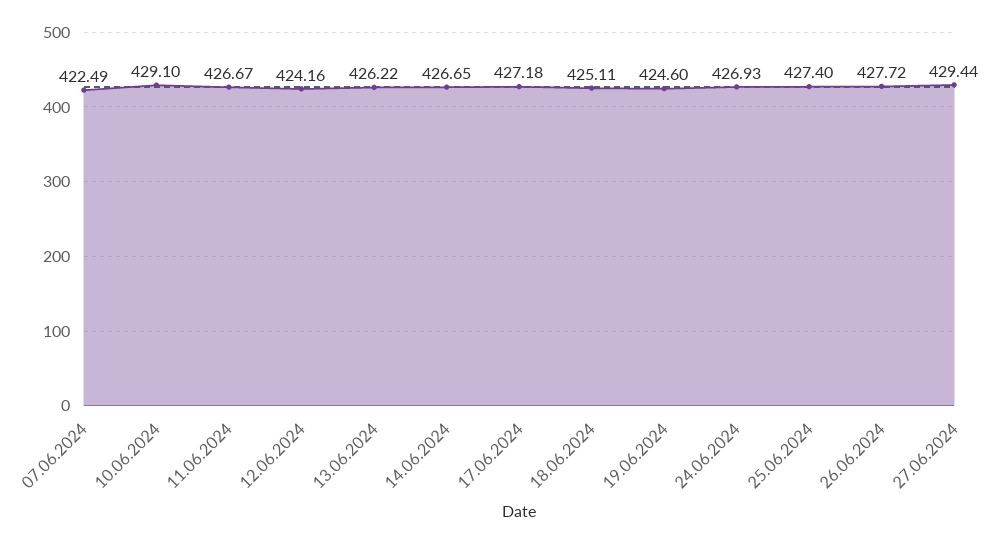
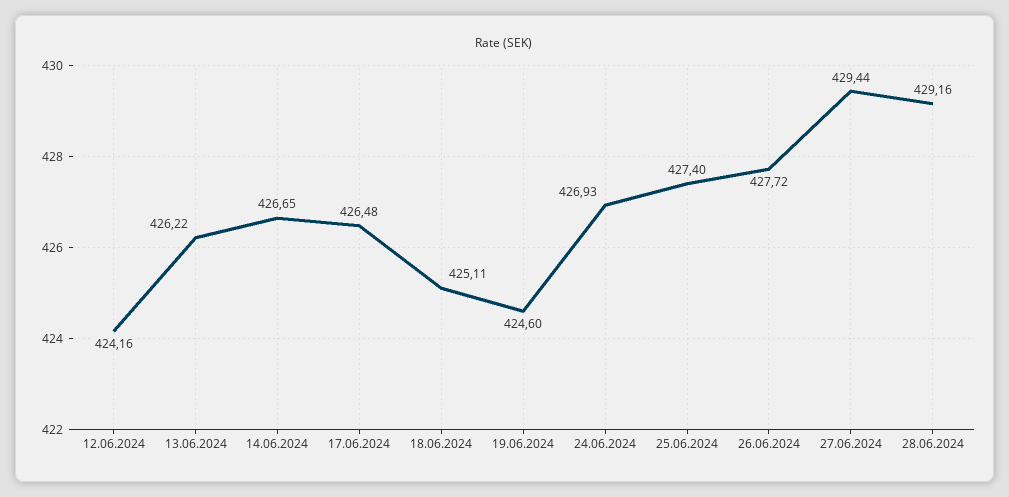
07.06.2024: 422.49 -> none
10.06.2024: 429.1 -> none
11.06.2024: 426.67 -> none
17.06.2024: 427.18 -> 426.48
28.06.2024: none -> 429.16

